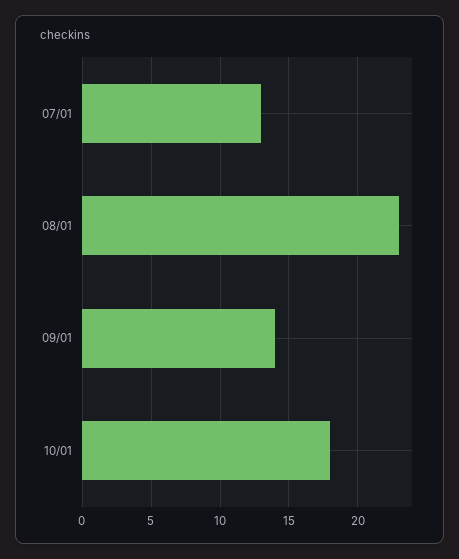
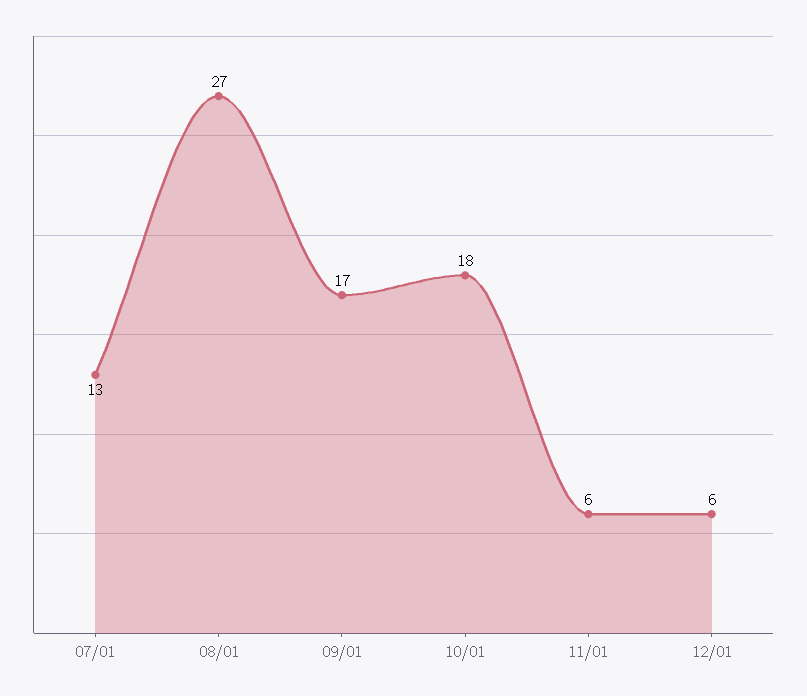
08/01: 23 -> 27
09/01: 14 -> 17
11/01: none -> 6
12/01: none -> 6

